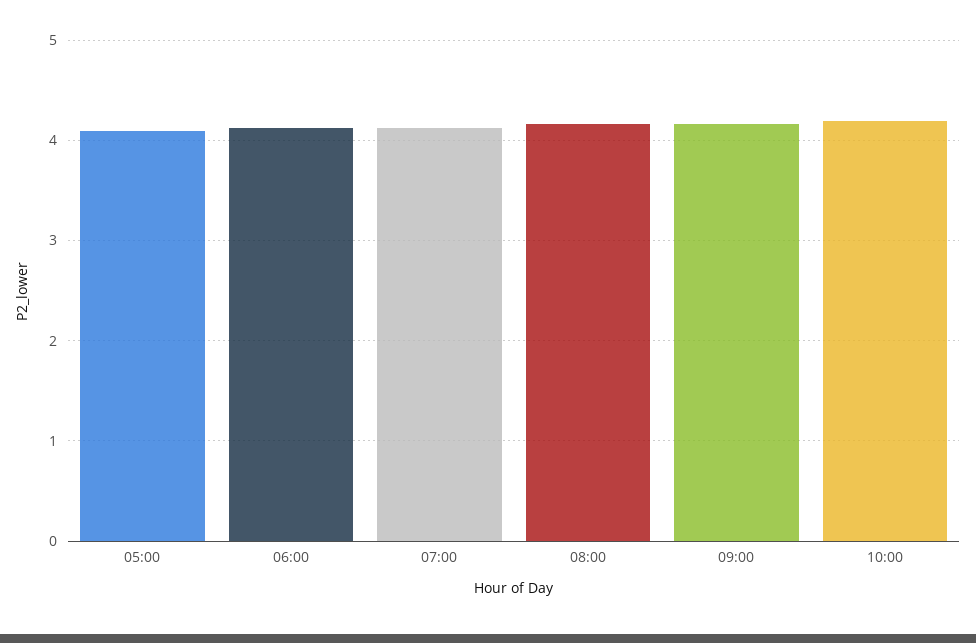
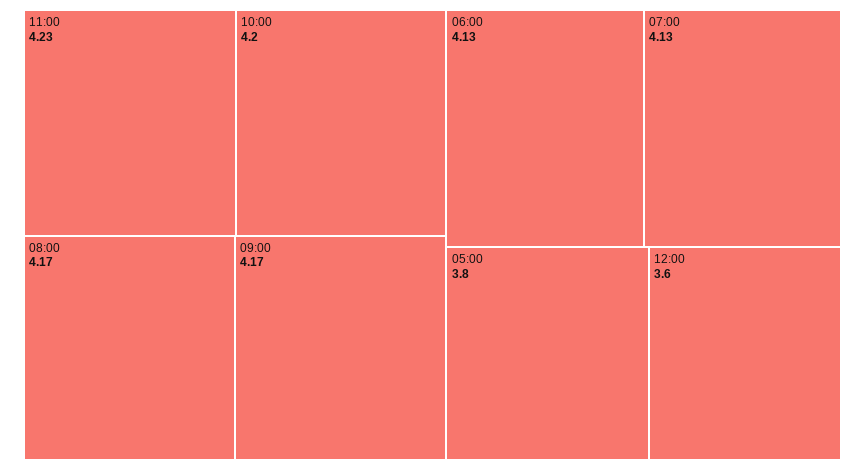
05:00: 4.1 -> 3.8
11:00: none -> 4.23
12:00: none -> 3.6

